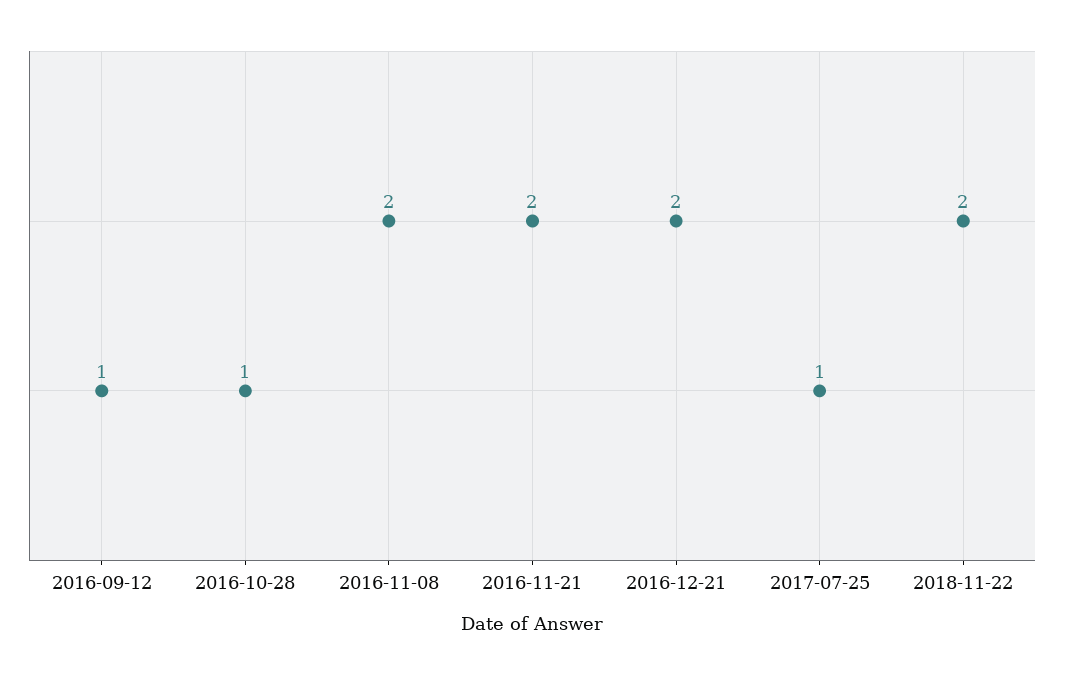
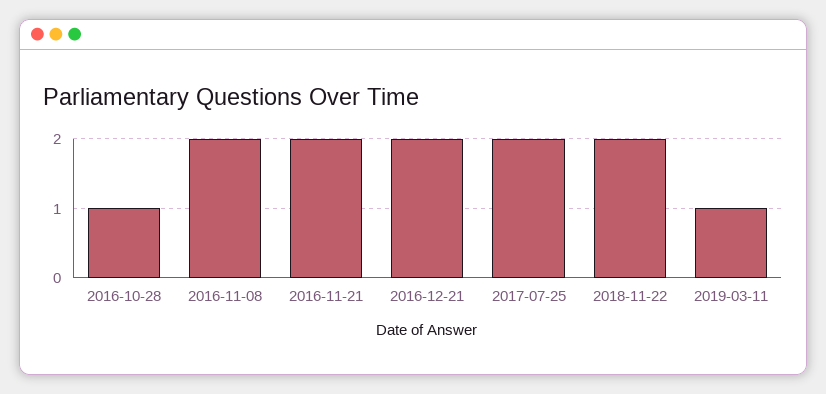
2016-09-12: 1 -> none
2017-07-25: 1 -> 2
2019-03-11: none -> 1

